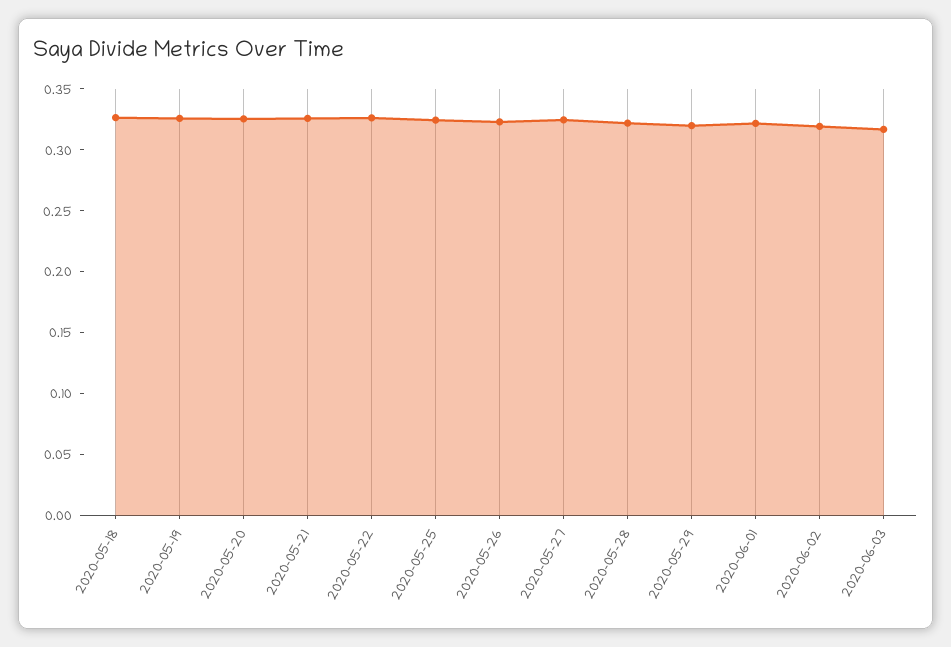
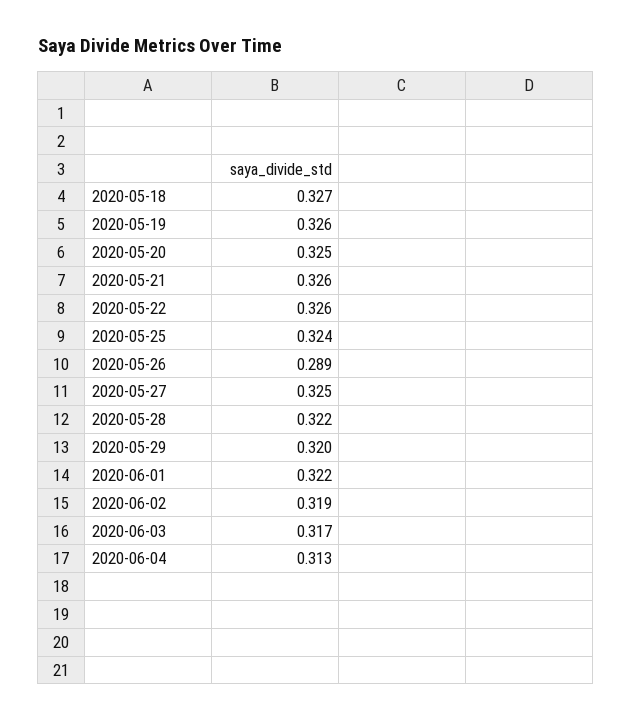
2020-05-26: 0.32 -> 0.289
2020-06-04: none -> 0.313

